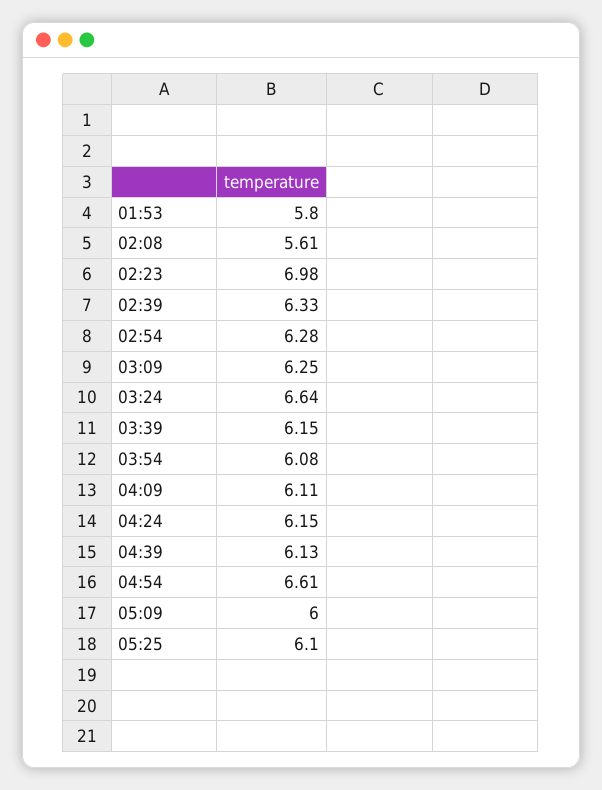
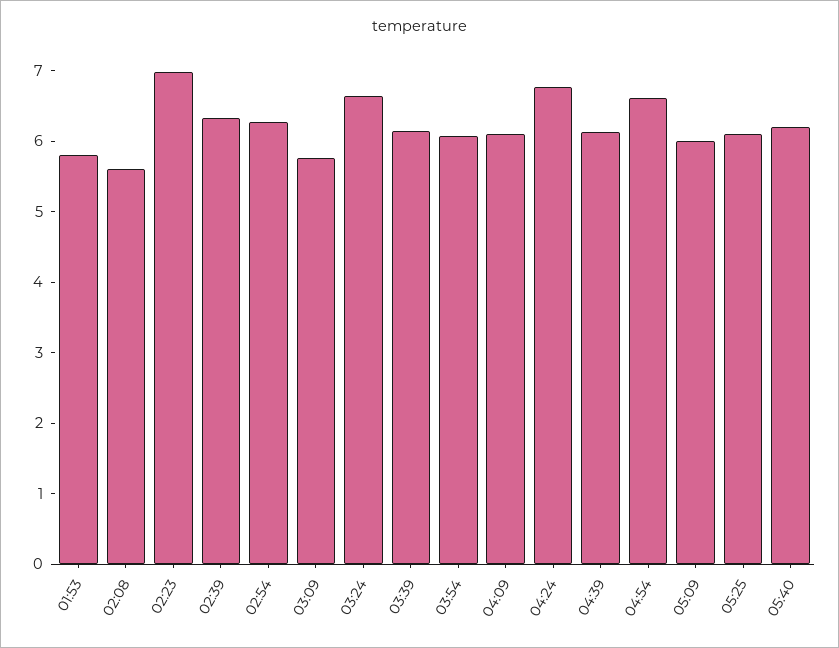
03:09: 6.25 -> 5.8
04:24: 6.15 -> 6.8
05:40: none -> 6.2

